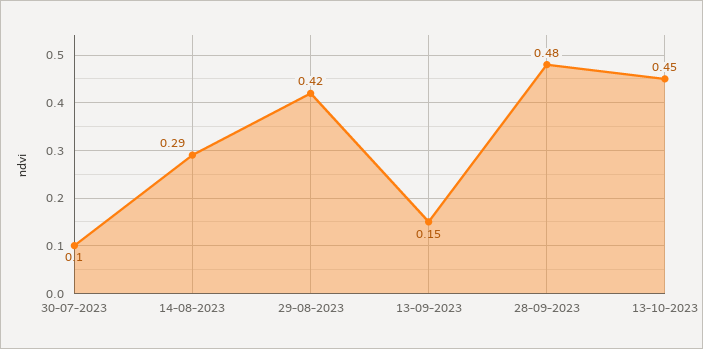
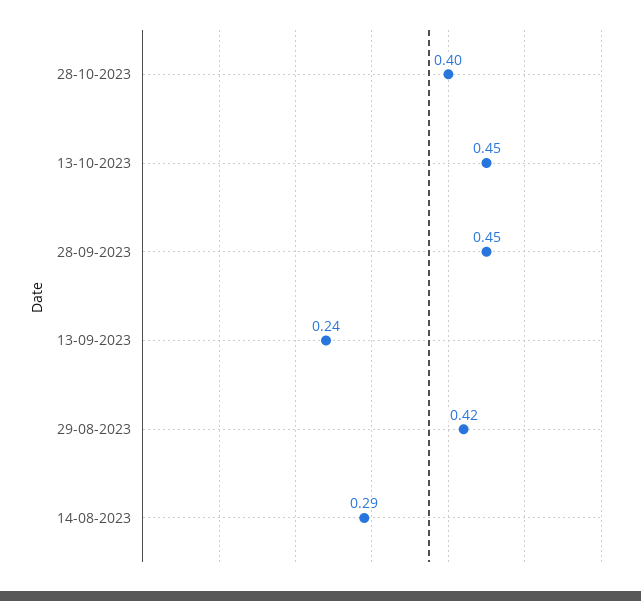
30-07-2023: 0.1 -> none
13-09-2023: 0.15 -> 0.24
28-09-2023: 0.48 -> 0.45
28-10-2023: none -> 0.4

